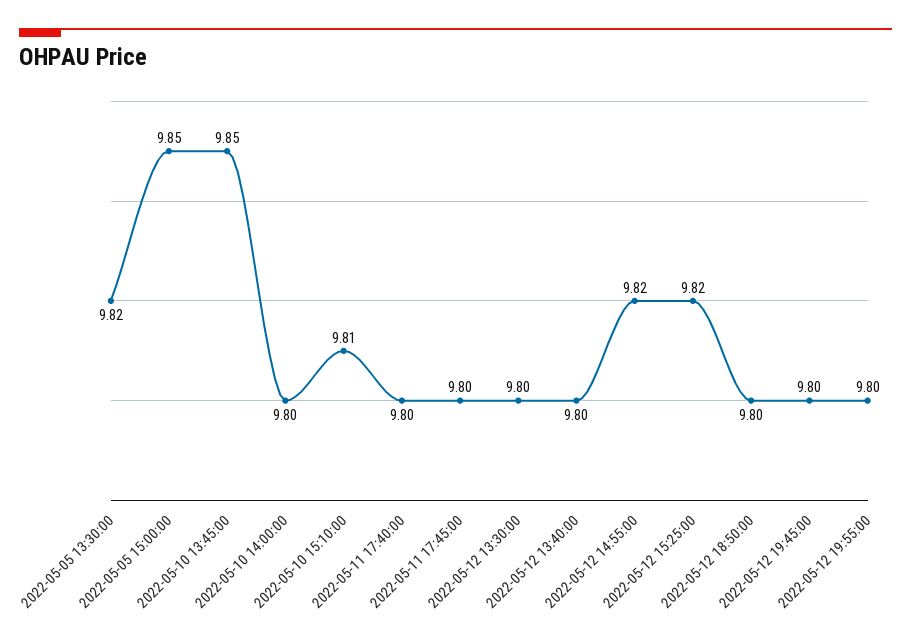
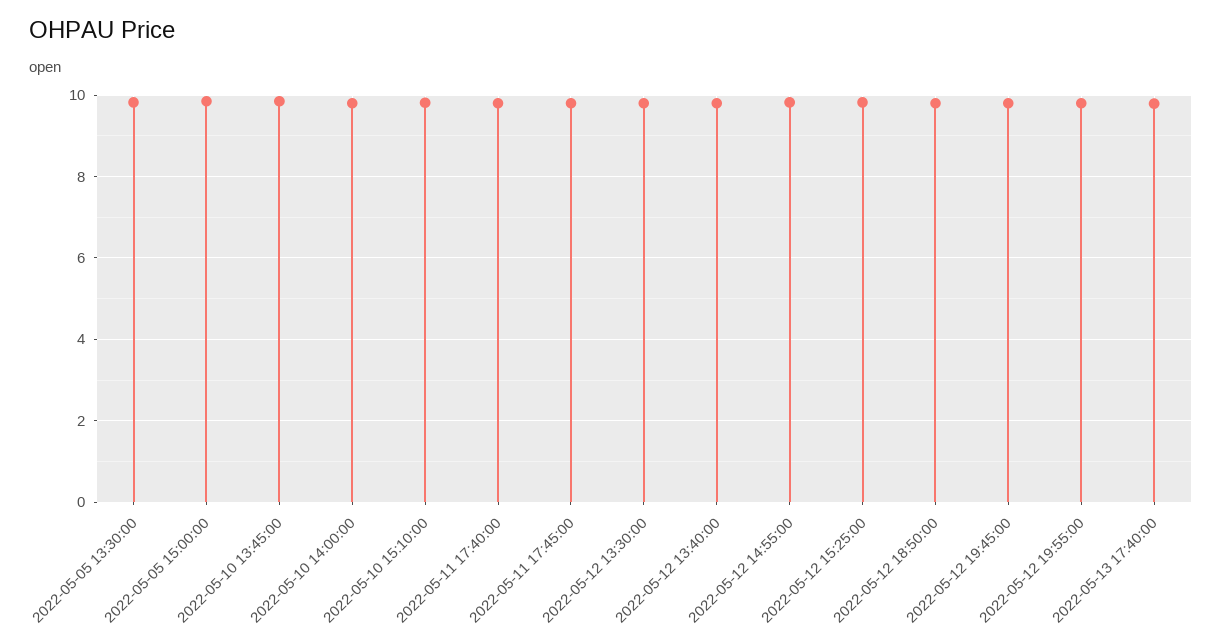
2022-05-13 17:40:00: none -> 9.8

